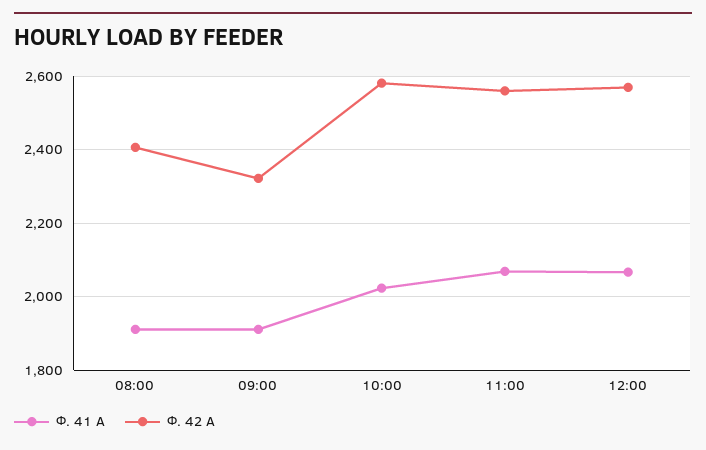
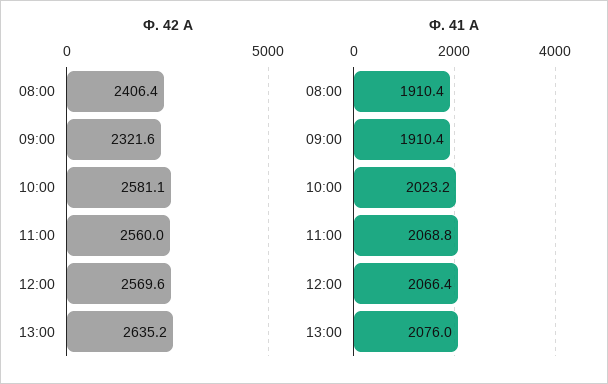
Ф. 42 А, 13:00: none -> 2635.2
Ф. 41 А, 13:00: none -> 2076

